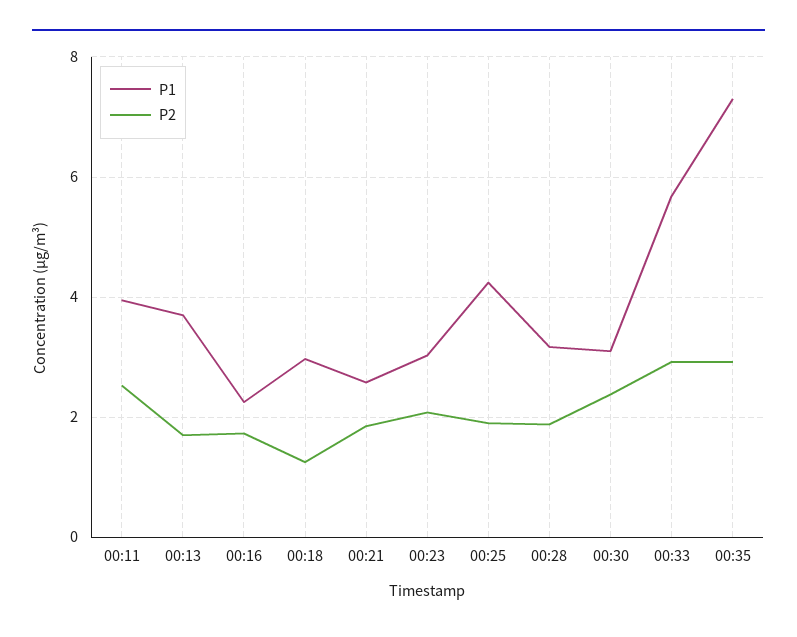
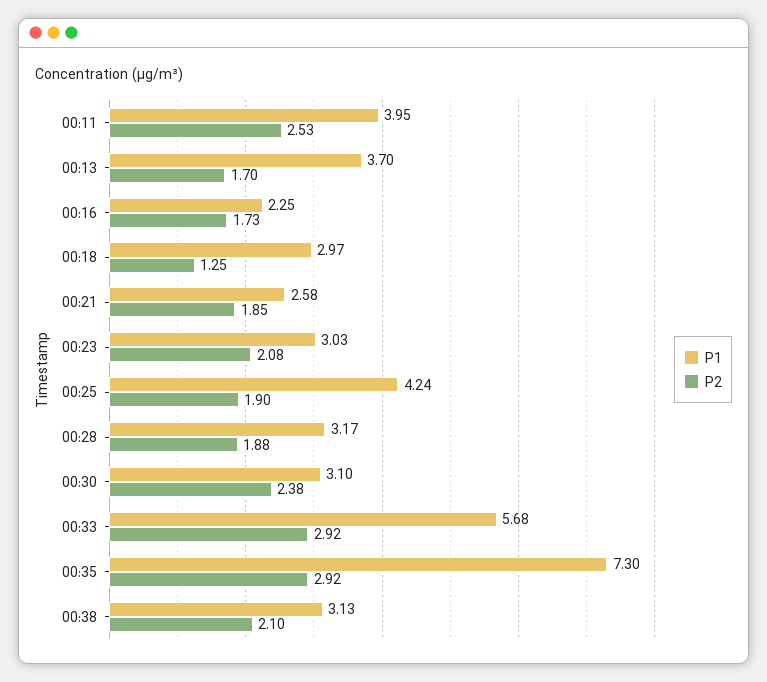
P1, 00:38: none -> 3.13
P2, 00:38: none -> 2.1

